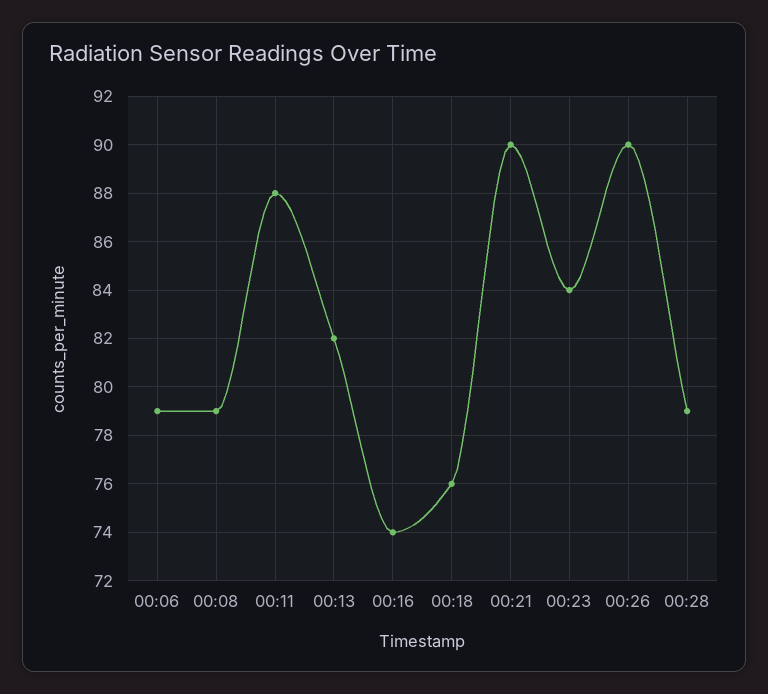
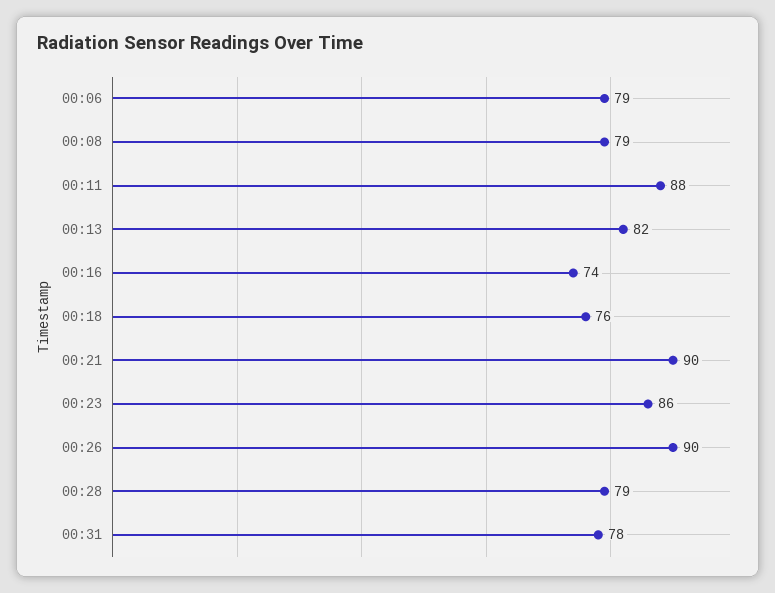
00:23: 84 -> 86
00:31: none -> 78

